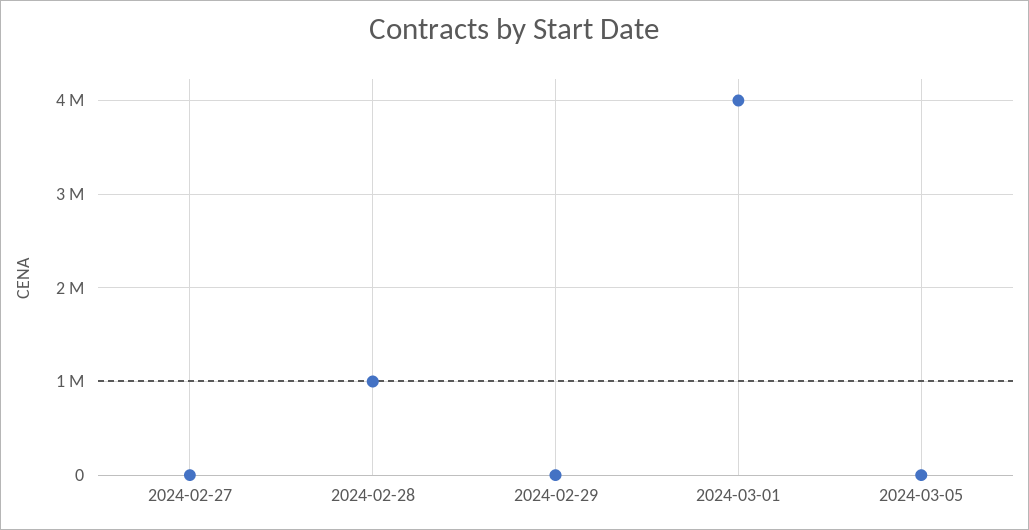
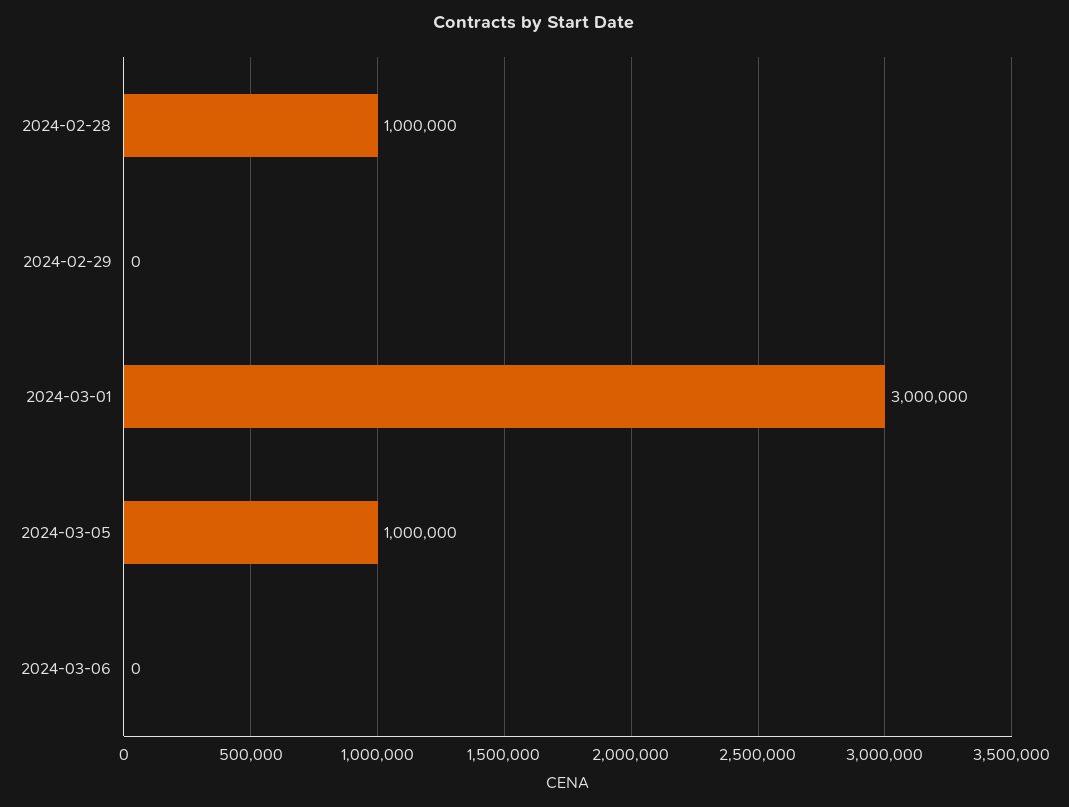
2024-02-27: 0 -> none
2024-03-01: 4000000 -> 3000000
2024-03-05: 0 -> 1000000
2024-03-06: none -> 0

